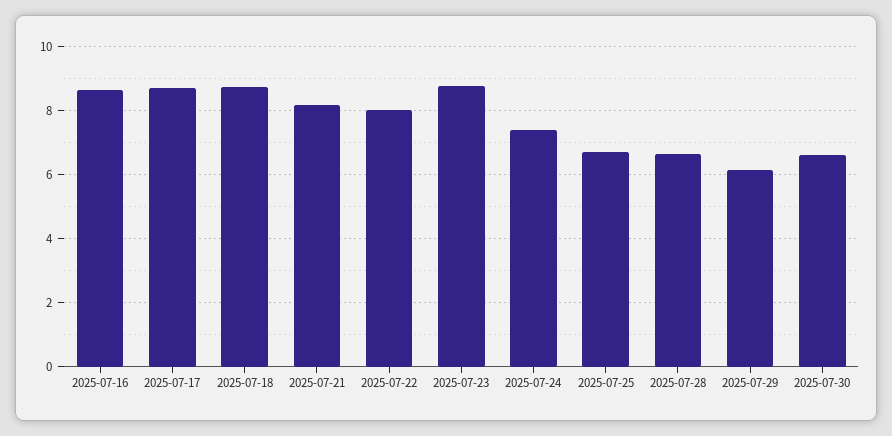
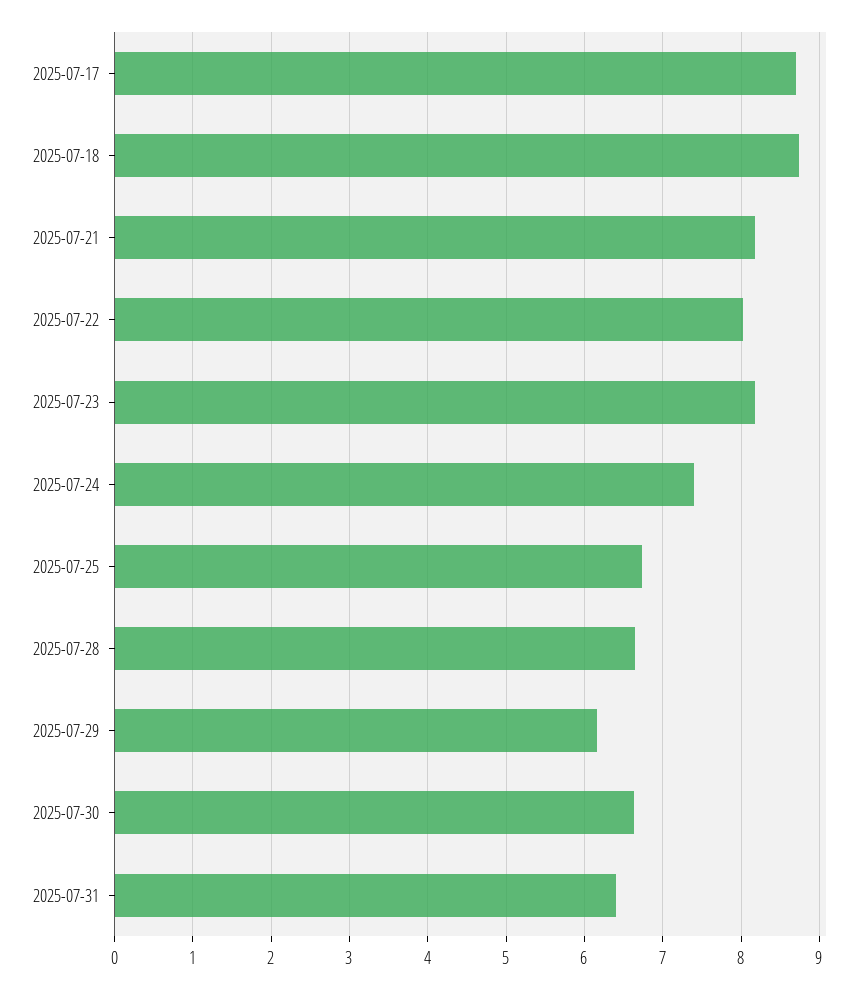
2025-07-16: 8.6 -> none
2025-07-23: 8.8 -> 8.2
2025-07-31: none -> 6.4

